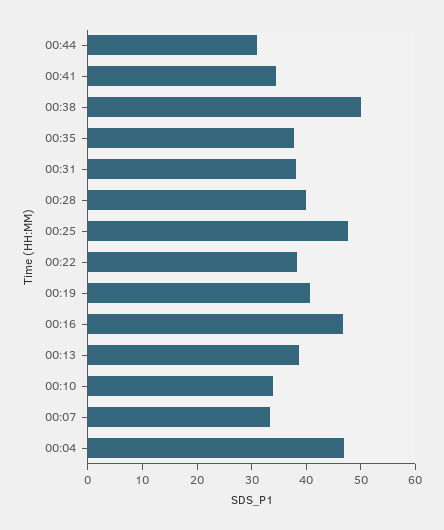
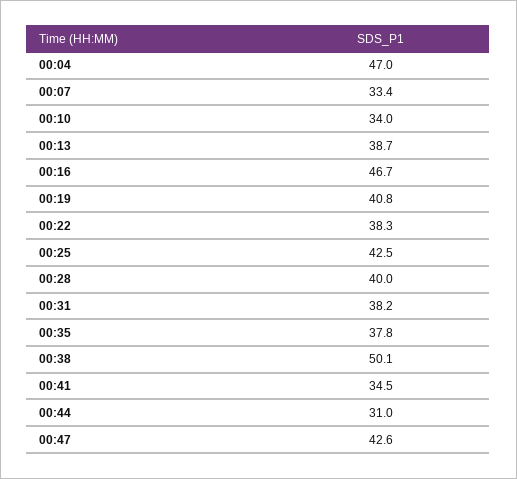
00:25: 48 -> 42.5
00:47: none -> 42.6

